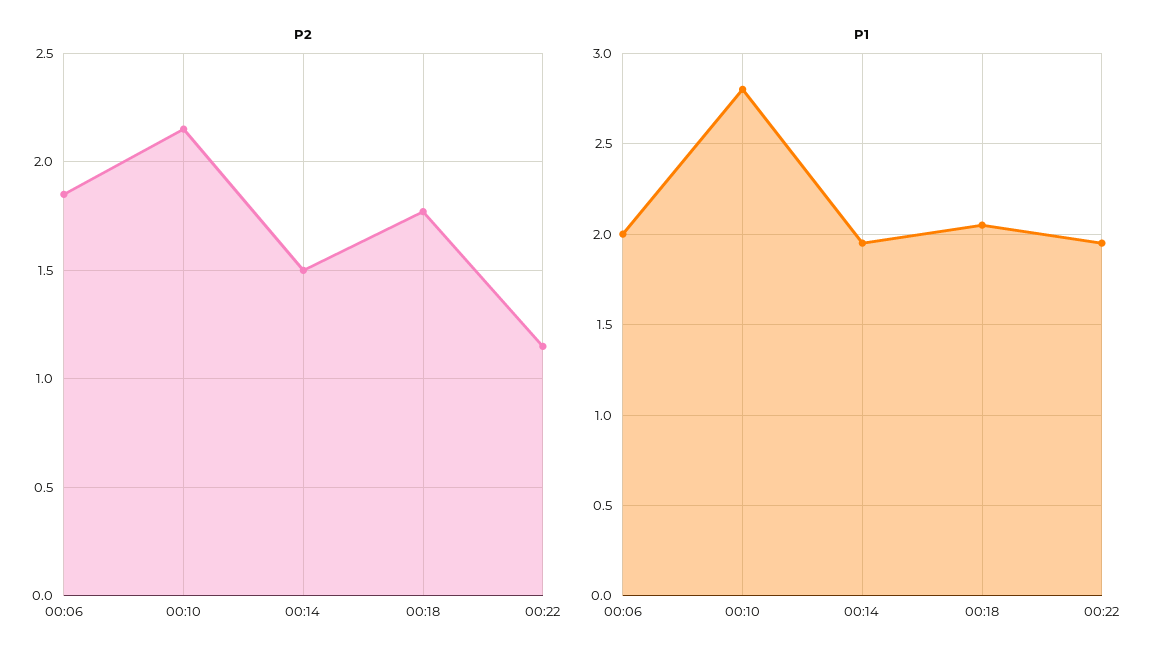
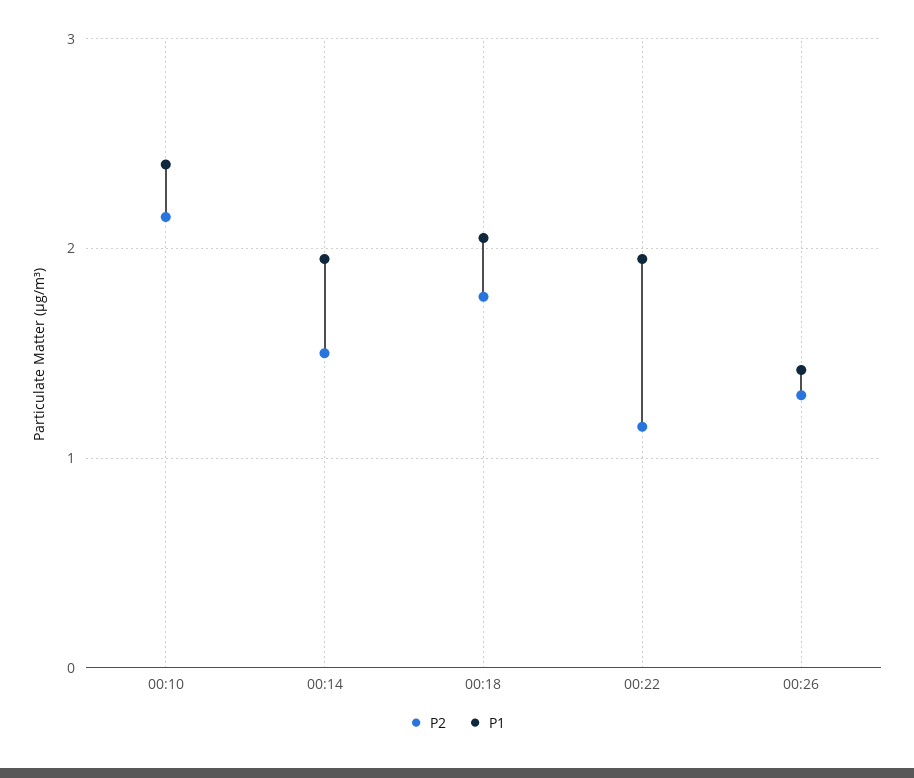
P2, 00:06: 1.85 -> none
P1, 00:06: 2 -> none
P1, 00:10: 2.8 -> 2.4
P2, 00:26: none -> 1.3
P1, 00:26: none -> 1.4

